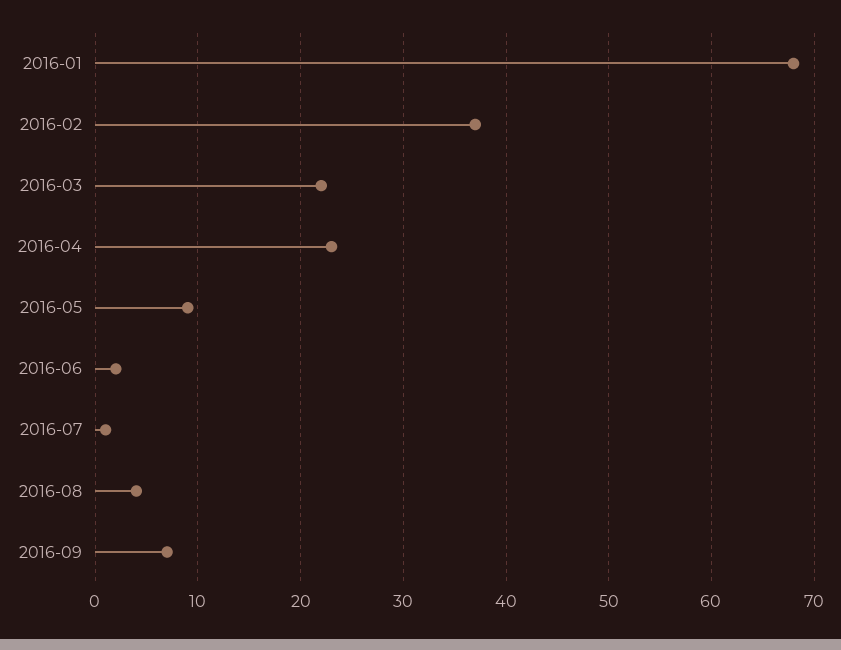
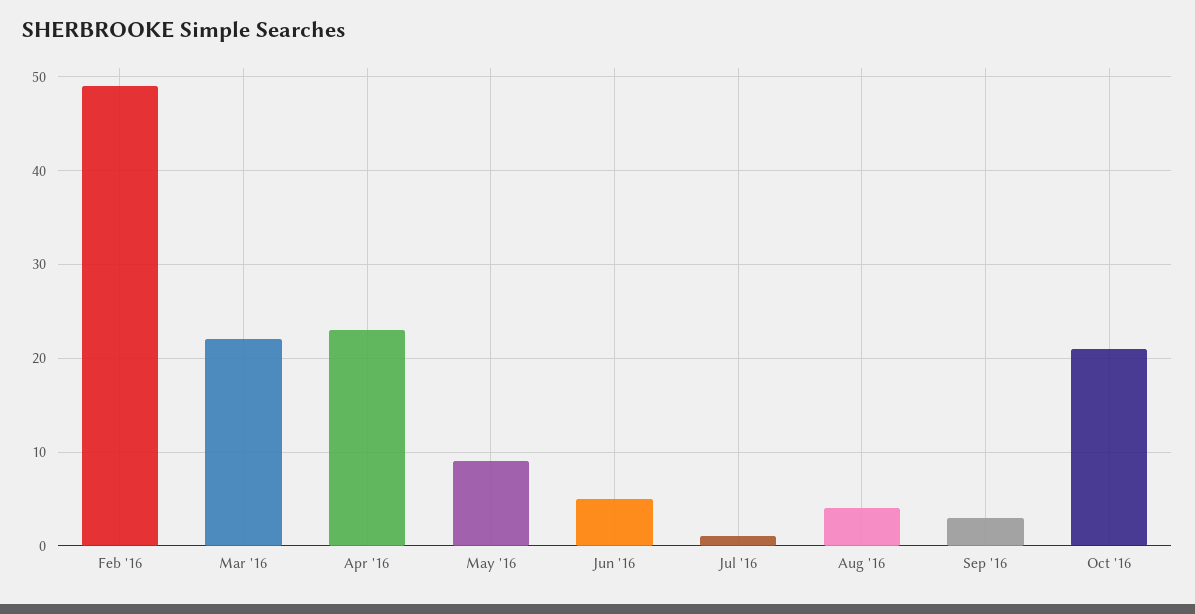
2016-01: 68 -> none
2016-02: 37 -> 49
2016-06: 2 -> 5
2016-09: 7 -> 3
Oct '16: none -> 21

